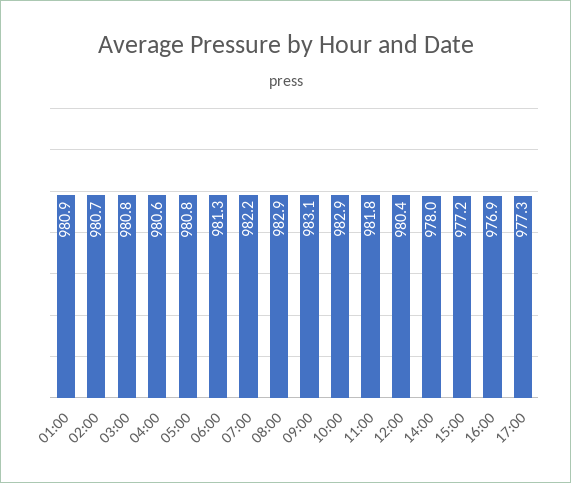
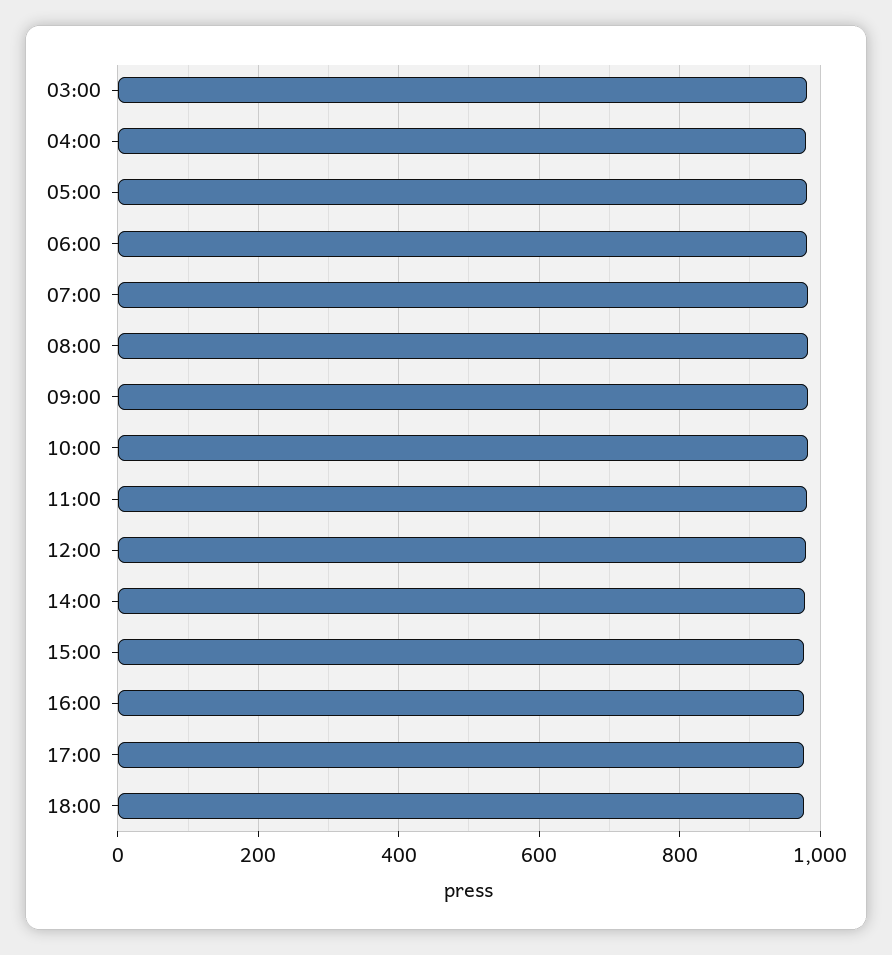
01:00: 980.9 -> none
02:00: 980.7 -> none
18:00: none -> 980

